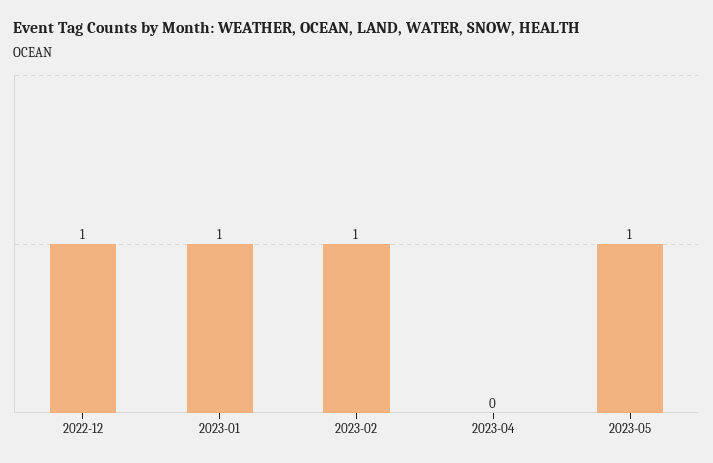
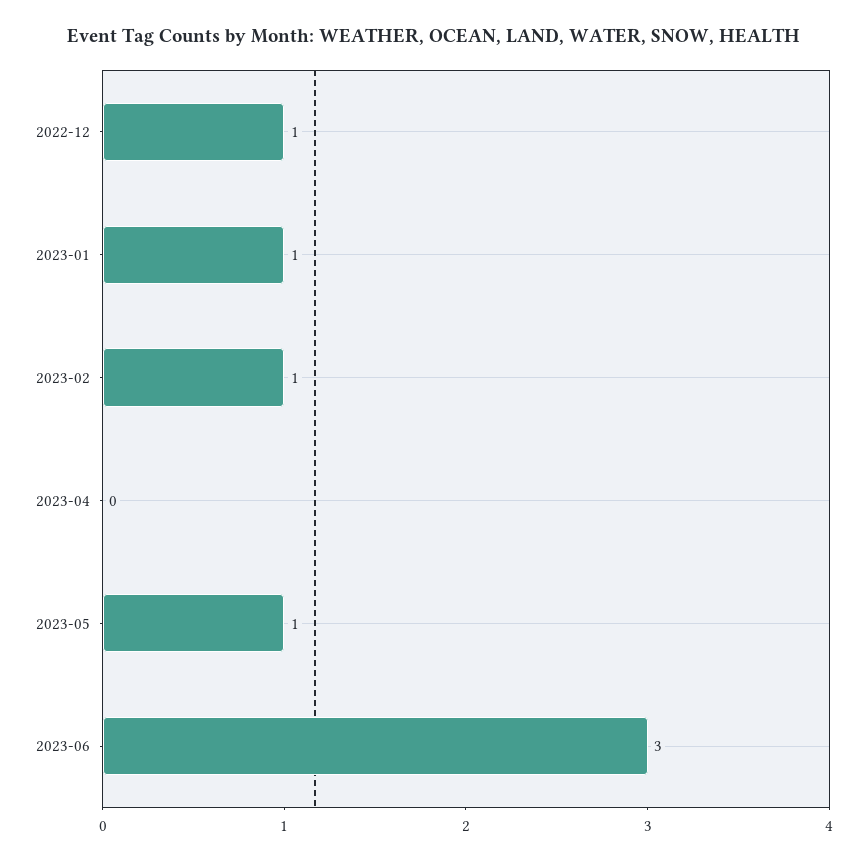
2023-06: none -> 3

